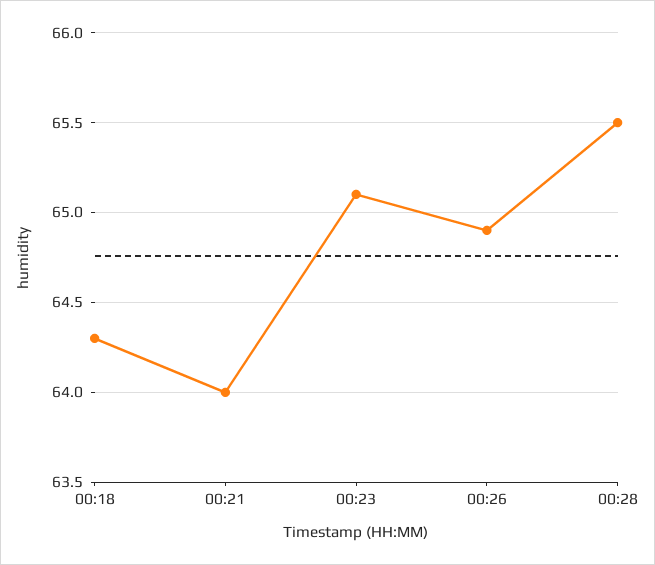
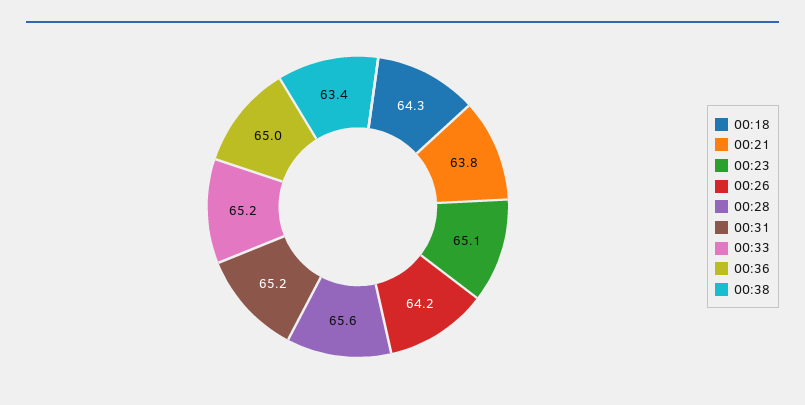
00:21: 64 -> 63.8
00:26: 64.9 -> 64.2
00:28: 65.5 -> 65.6
00:31: none -> 65.2
00:33: none -> 65.2
00:36: none -> 65
00:38: none -> 63.4

